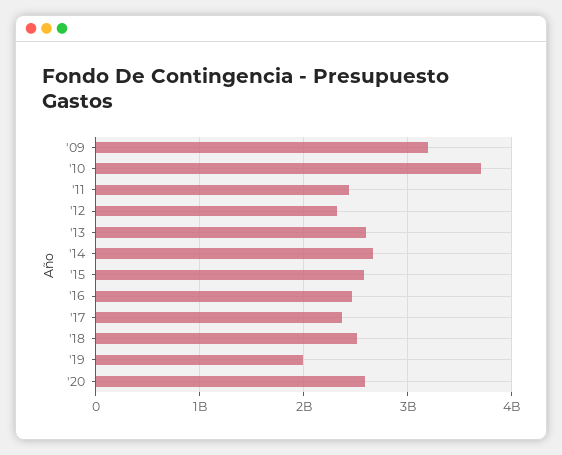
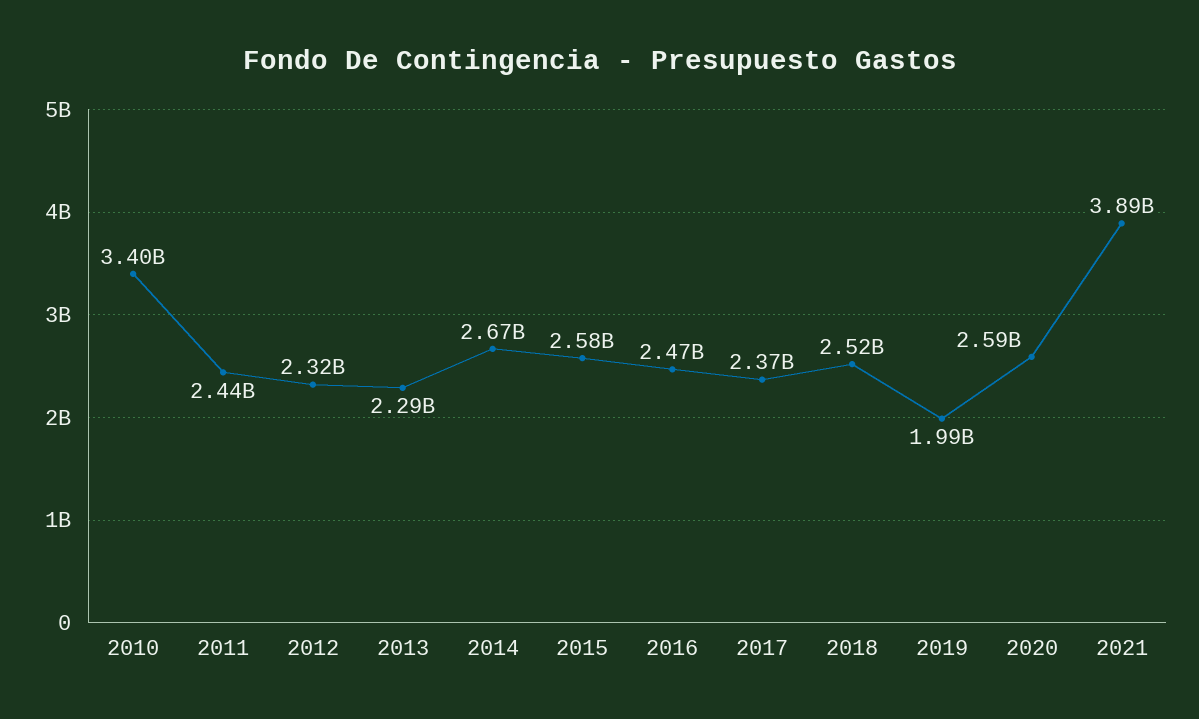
'09: 3200000000 -> none
'10: 3700000000 -> 3400000000
'13: 2600000000 -> 2290000000
2021: none -> 3890000000

